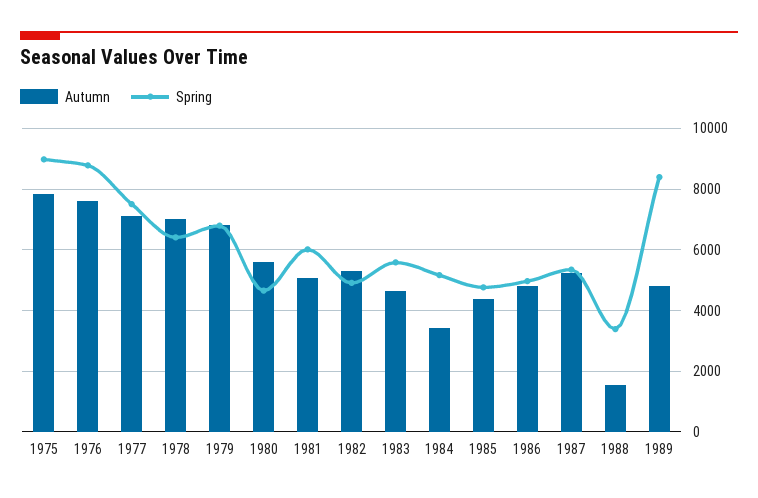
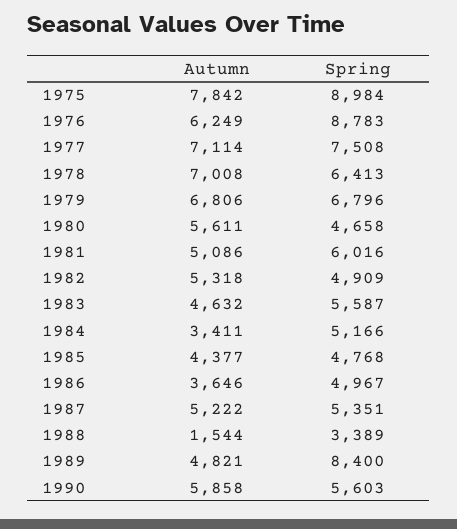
Autumn, 1976: 7600 -> 6249
Autumn, 1986: 4800 -> 3646
Autumn, 1990: none -> 5858
Spring, 1990: none -> 5603

